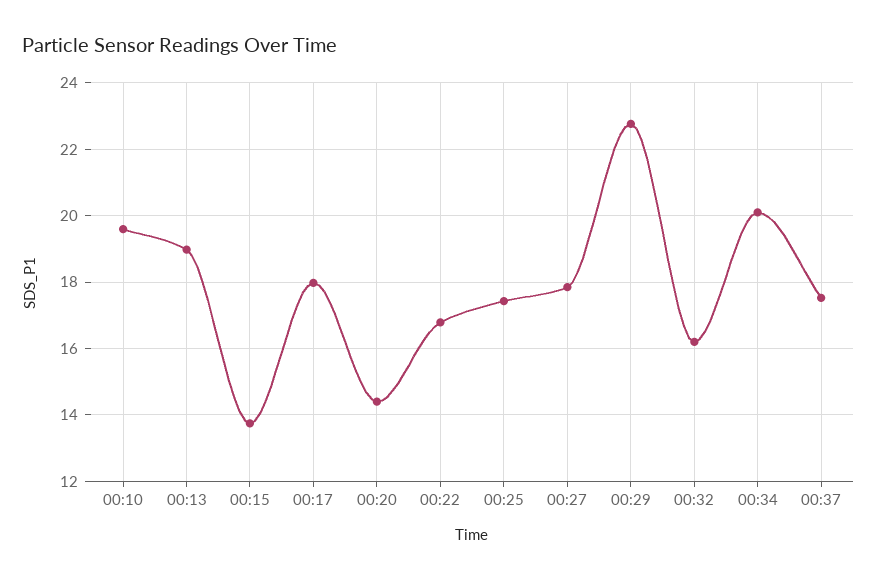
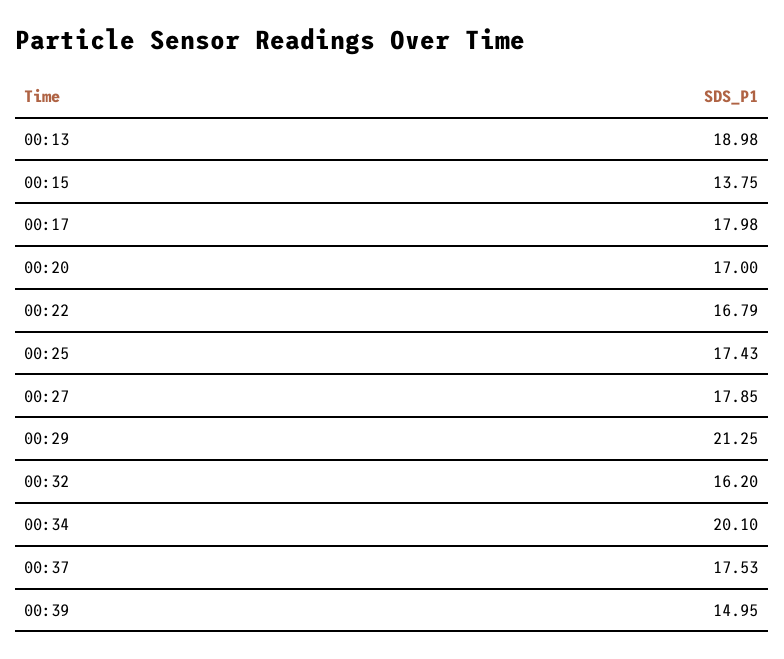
00:10: 19.6 -> none
00:20: 14.4 -> 17
00:29: 22.8 -> 21.25
00:39: none -> 14.95

